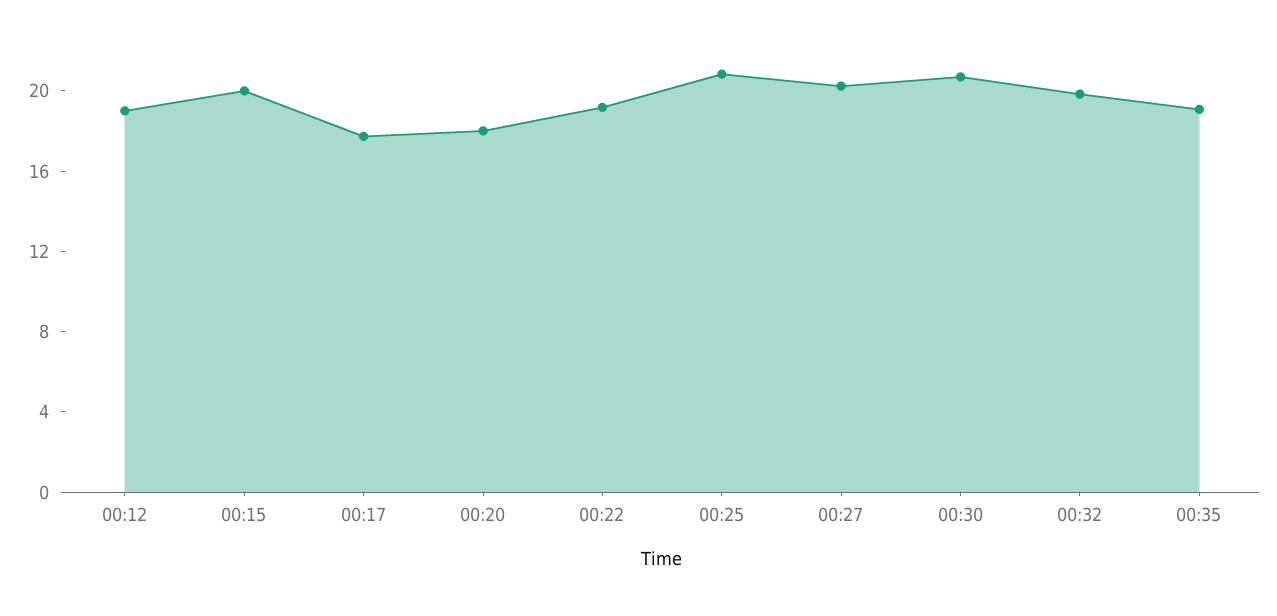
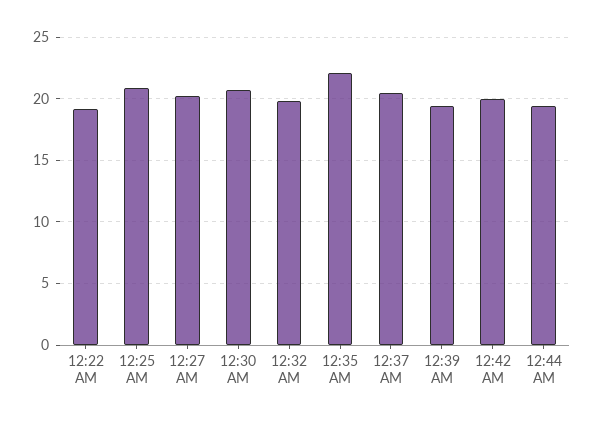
00:12: 19 -> none
00:15: 20 -> none
00:17: 18 -> none
00:20: 18 -> none
00:35: 19 -> 22
12:37 AM: none -> 20.5
12:39 AM: none -> 19.5
12:42 AM: none -> 20
12:44 AM: none -> 19.5

